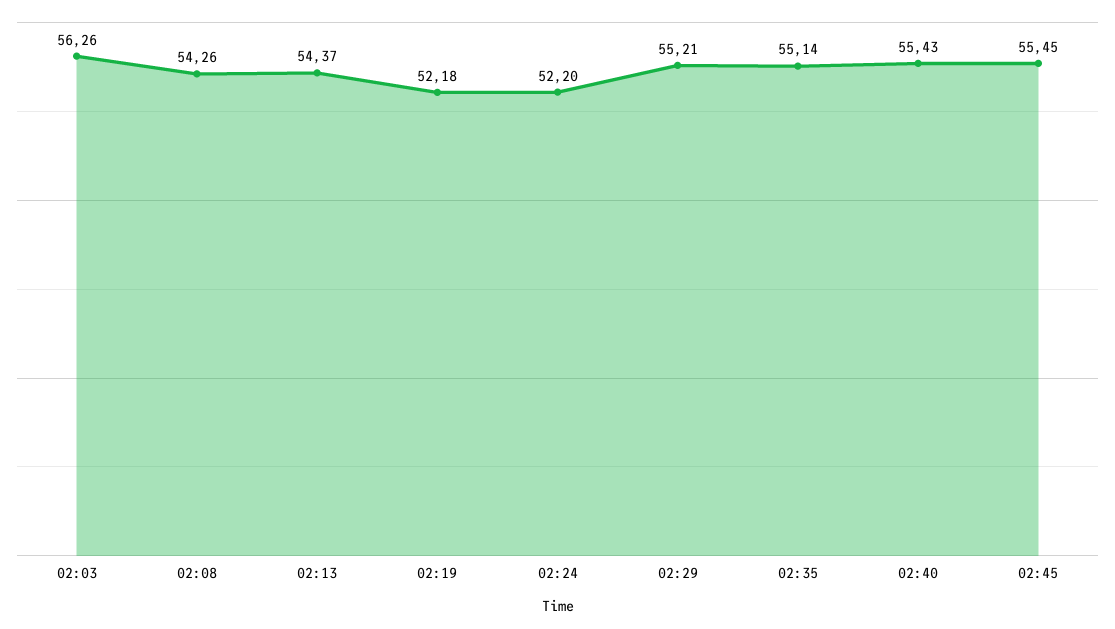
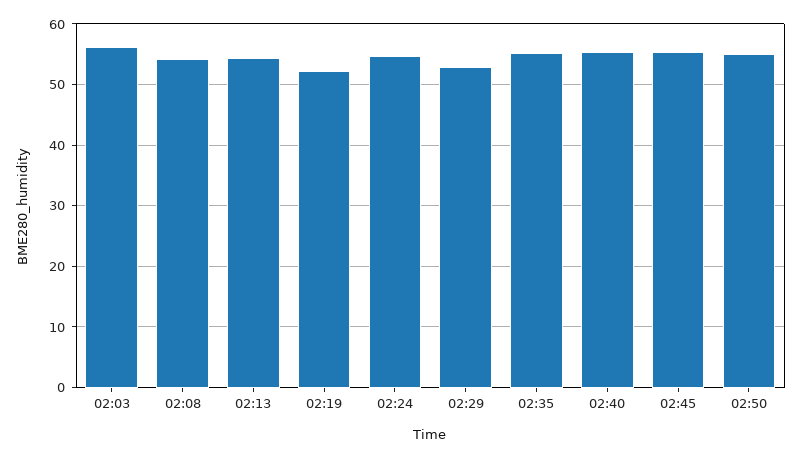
02:24: 52.2 -> 55
02:29: 55.21 -> 53
02:50: none -> 55

